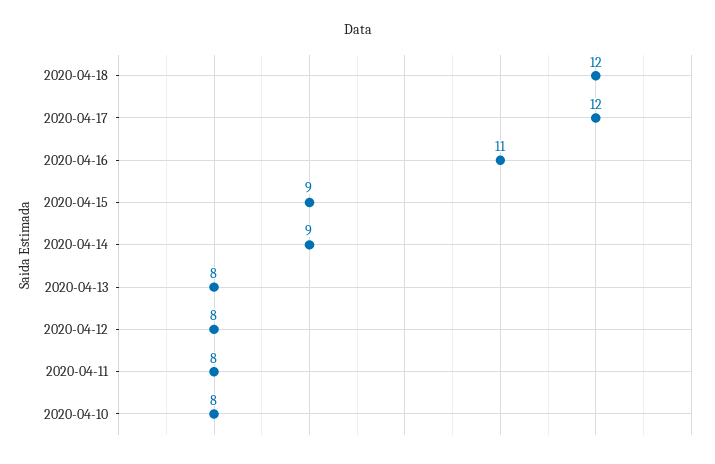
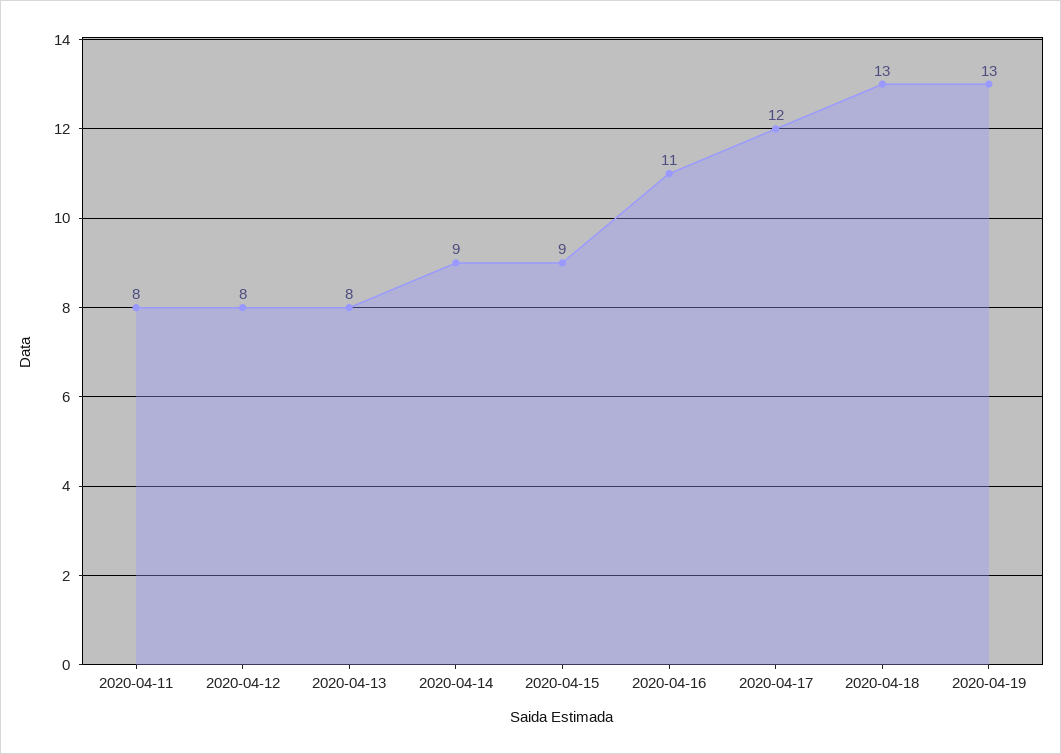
2020-04-18: 12 -> 13
2020-04-10: 8 -> none
2020-04-19: none -> 13

